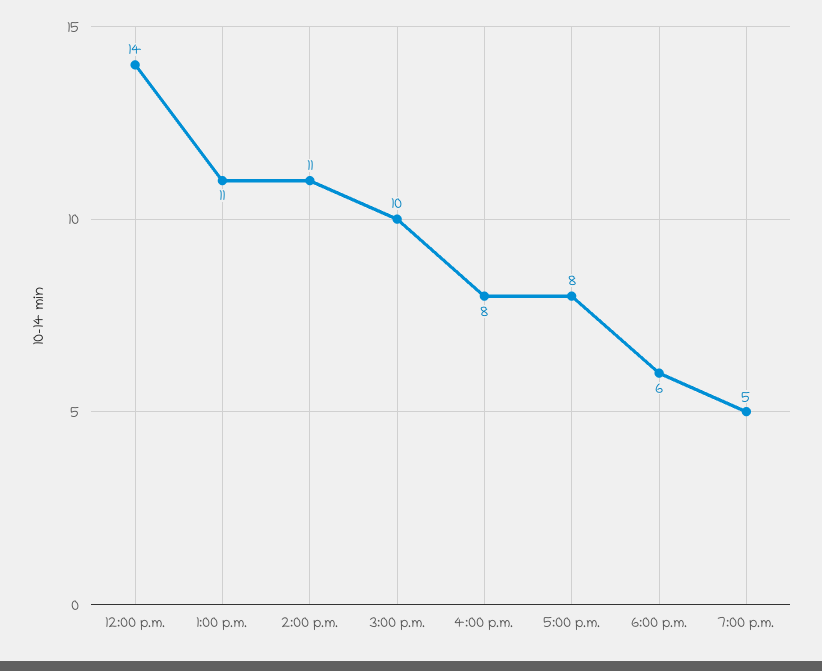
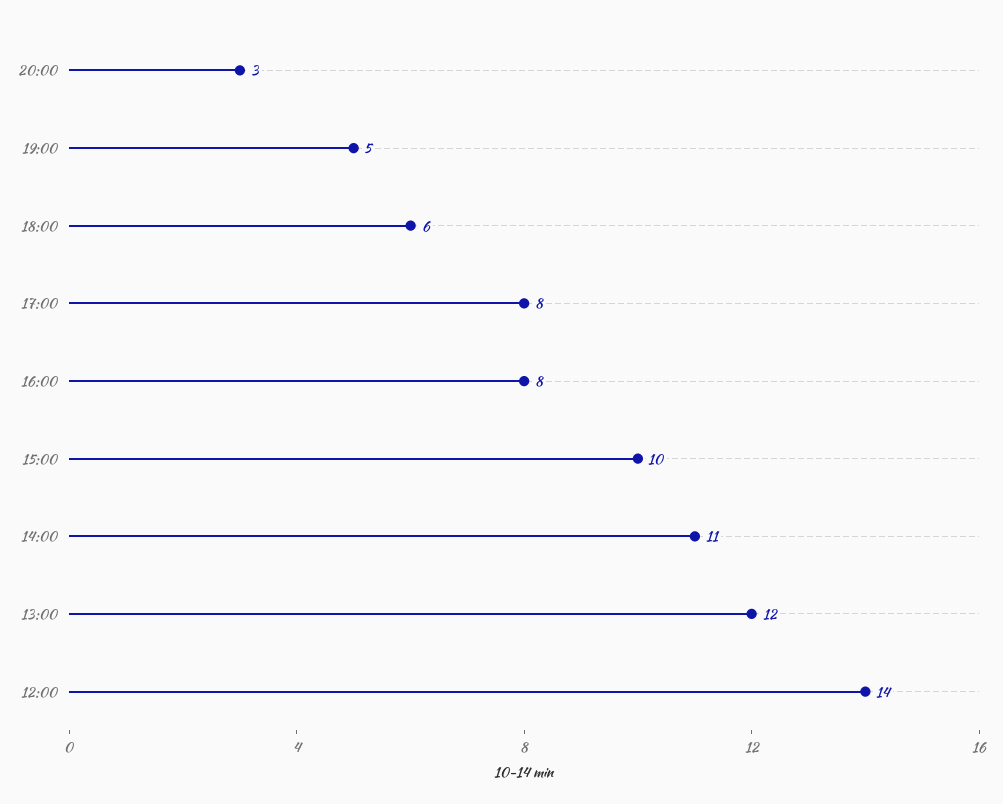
1:00 p.m.: 11 -> 12
20:00: none -> 3

